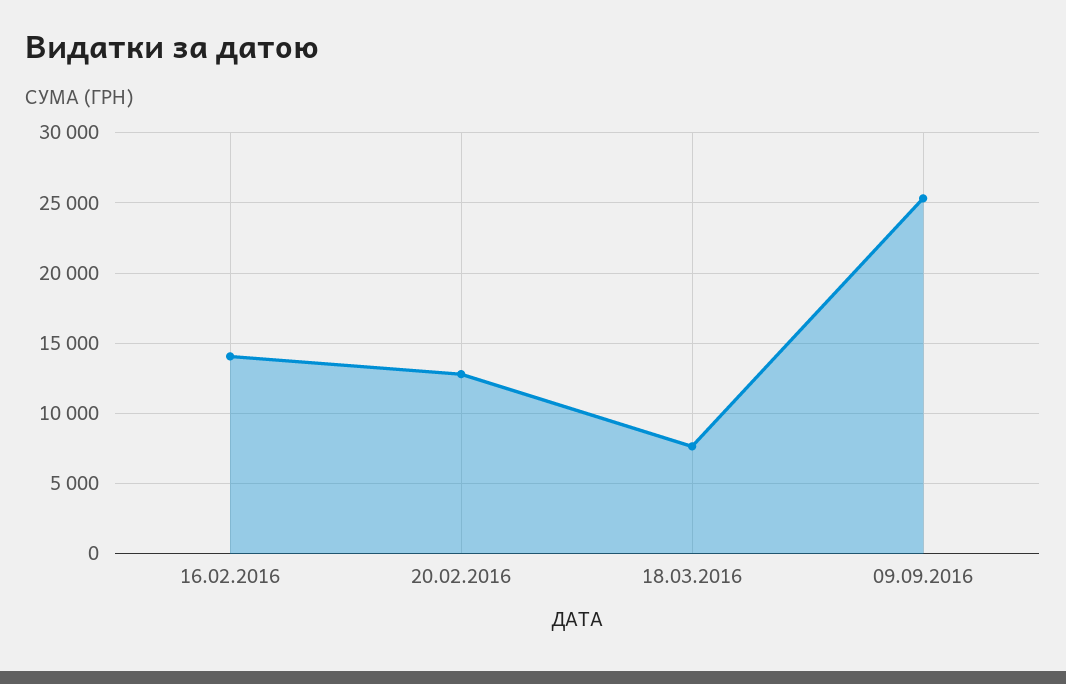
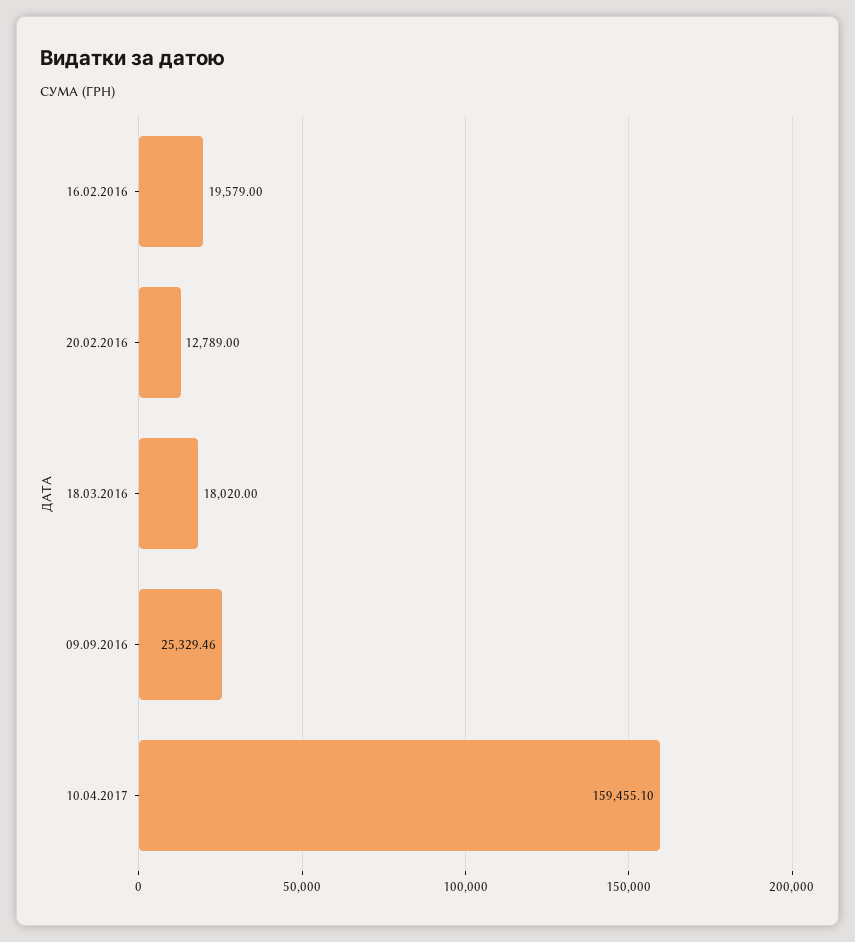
16.02.2016: 14000 -> 19579
18.03.2016: 7500 -> 18020
10.04.2017: none -> 159455.1

